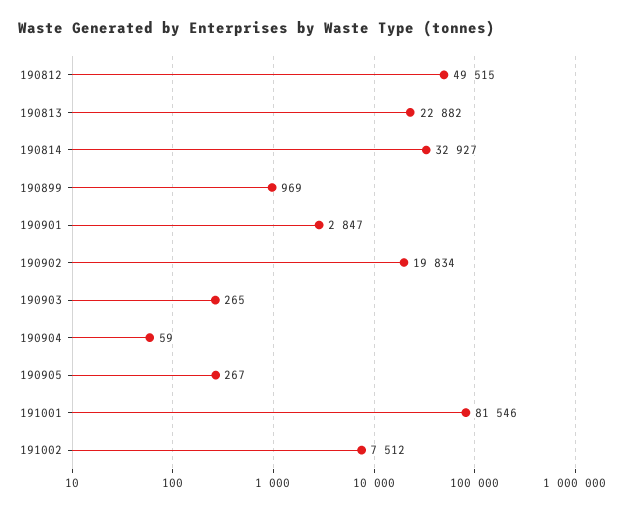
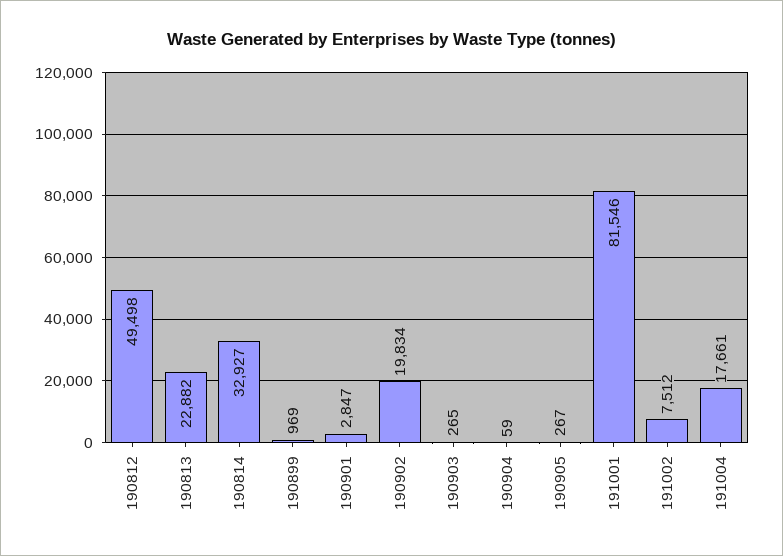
190812: 49515 -> 49498
191004: none -> 17661

